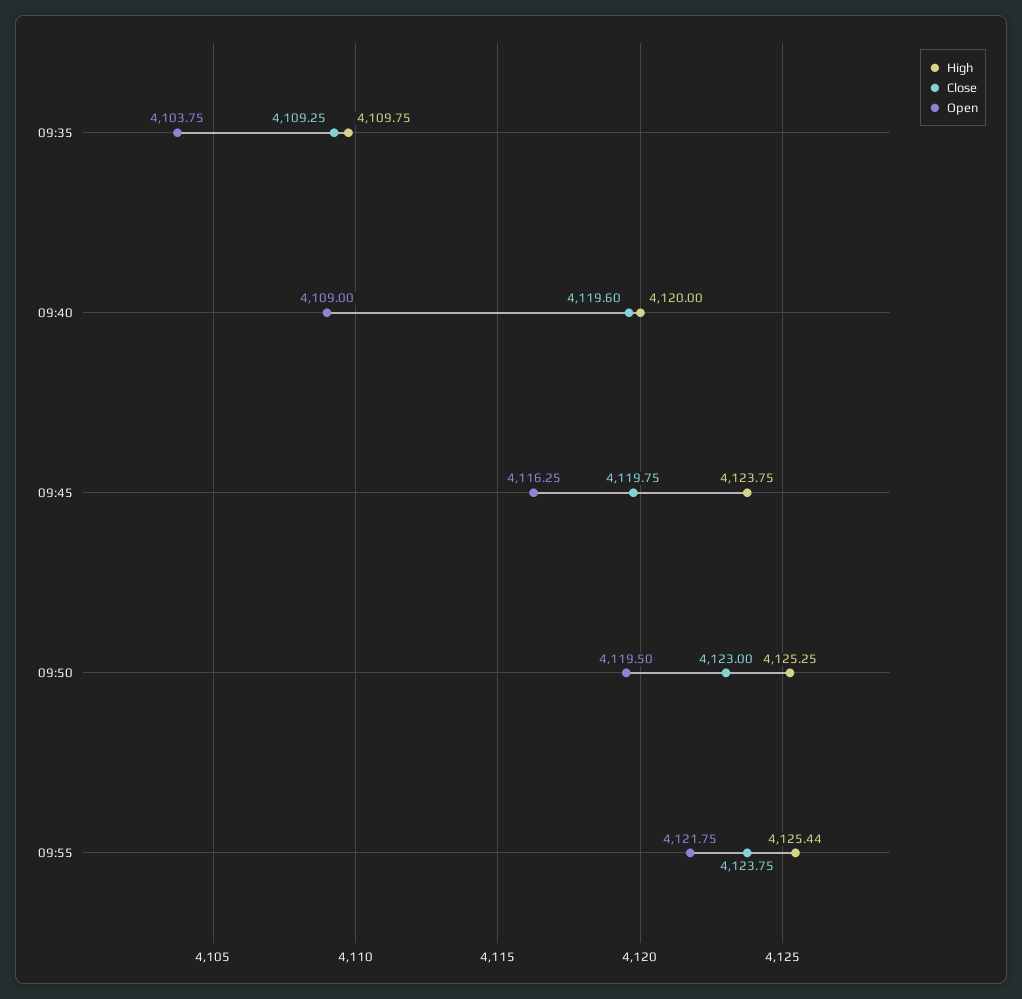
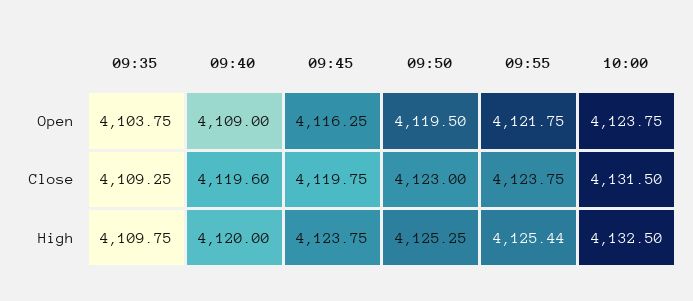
Open, 10:00: none -> 4123.75
Close, 10:00: none -> 4131.5
High, 10:00: none -> 4132.5

